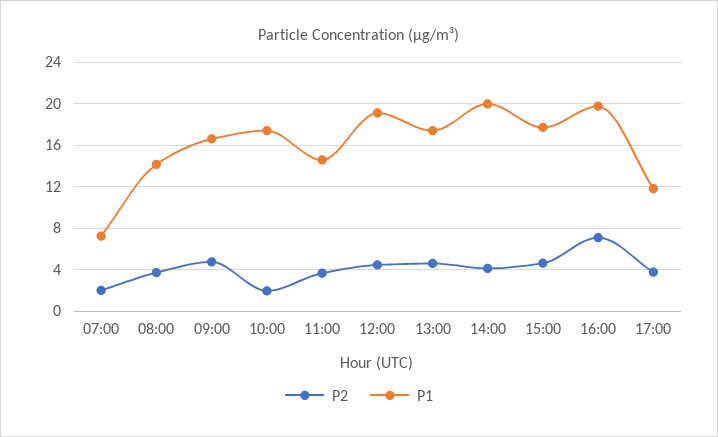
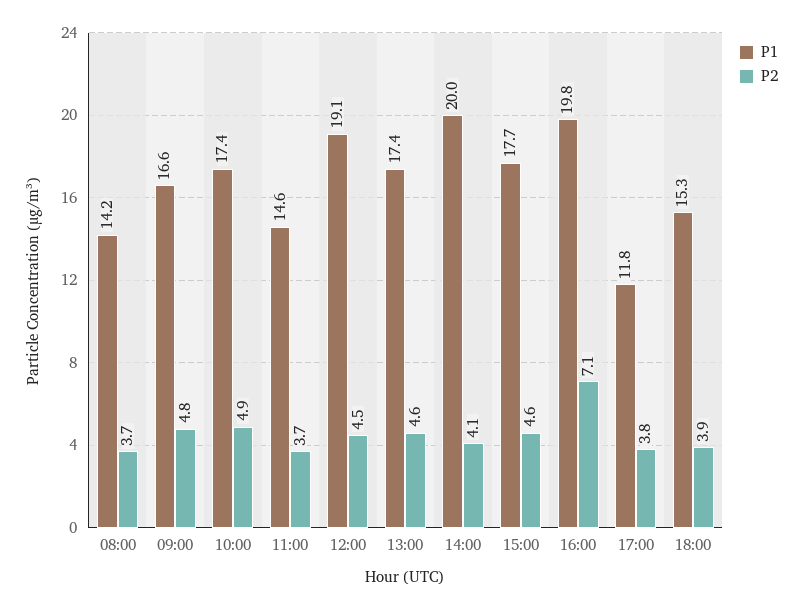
P2, 07:00: 2 -> none
P1, 07:00: 7 -> none
P2, 10:00: 2 -> 4.9
P1, 18:00: none -> 15.3
P2, 18:00: none -> 3.9

